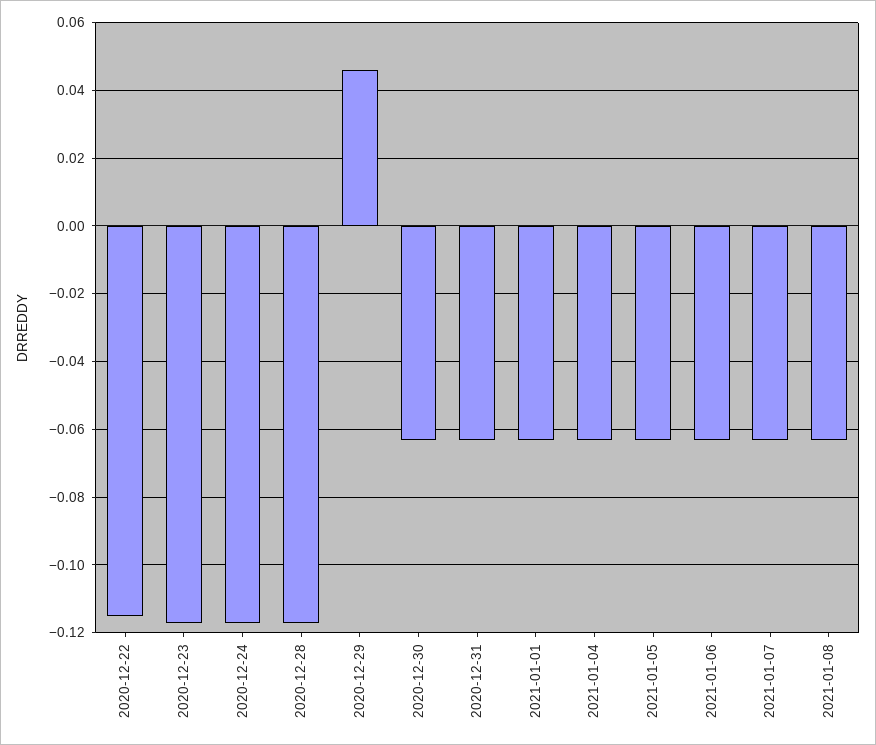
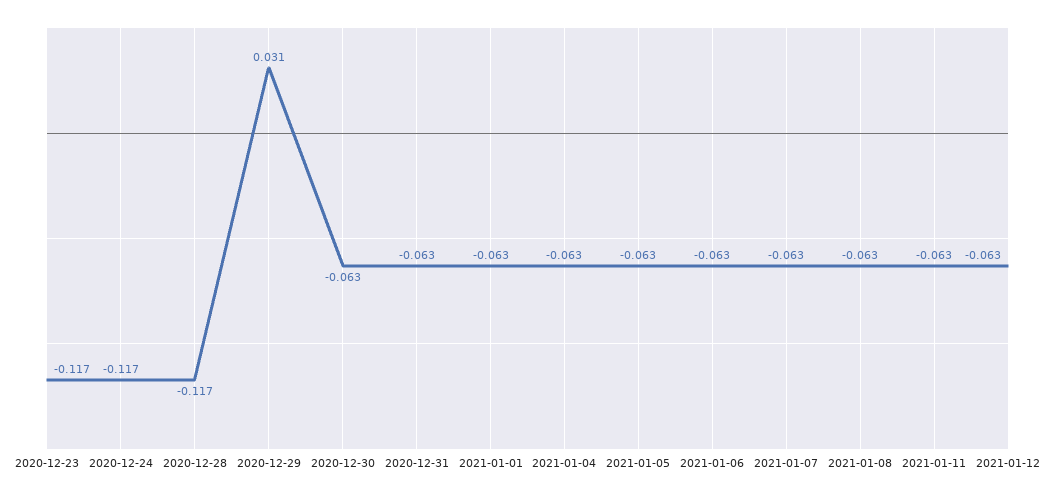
2020-12-22: -0.115 -> none
2020-12-29: 0.045 -> 0.031
2021-01-11: none -> -0.063
2021-01-12: none -> -0.063

